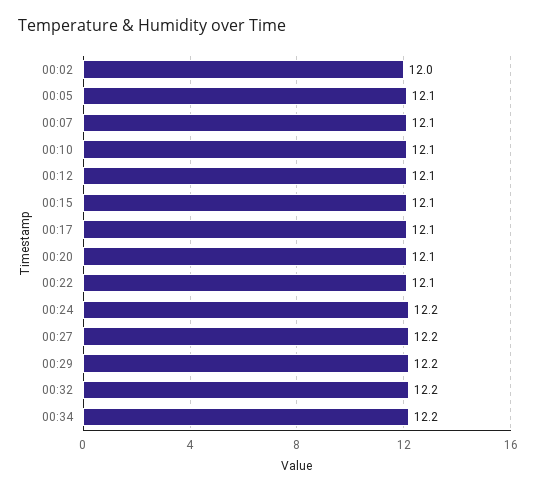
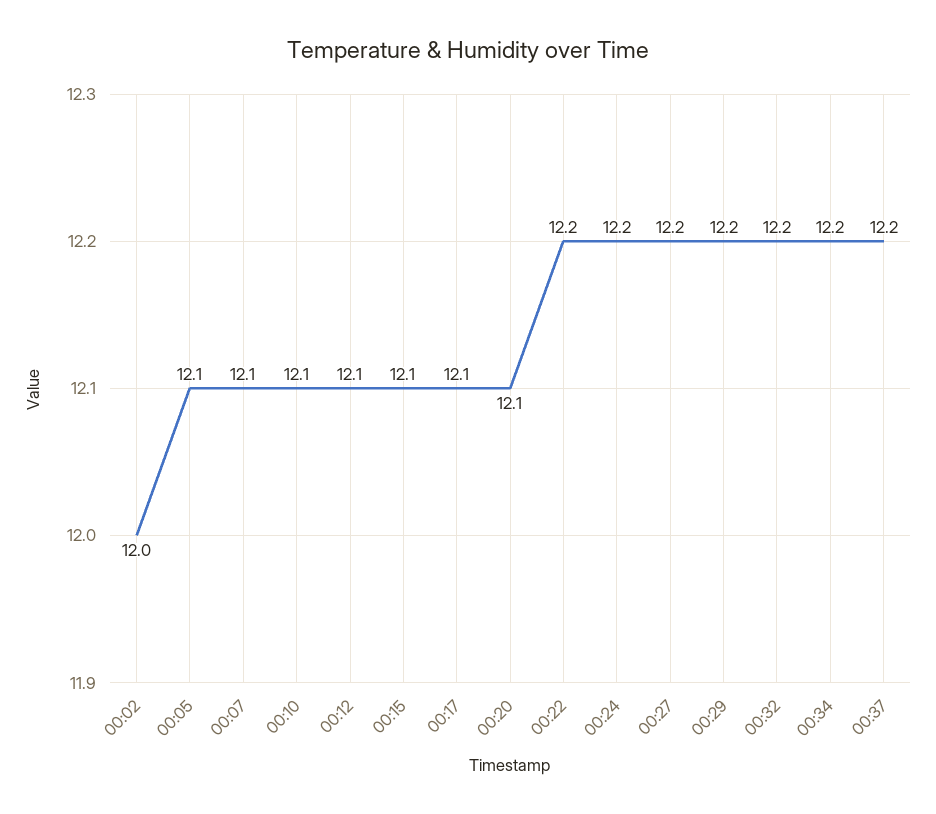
00:22: 12.1 -> 12.2
00:37: none -> 12.2

